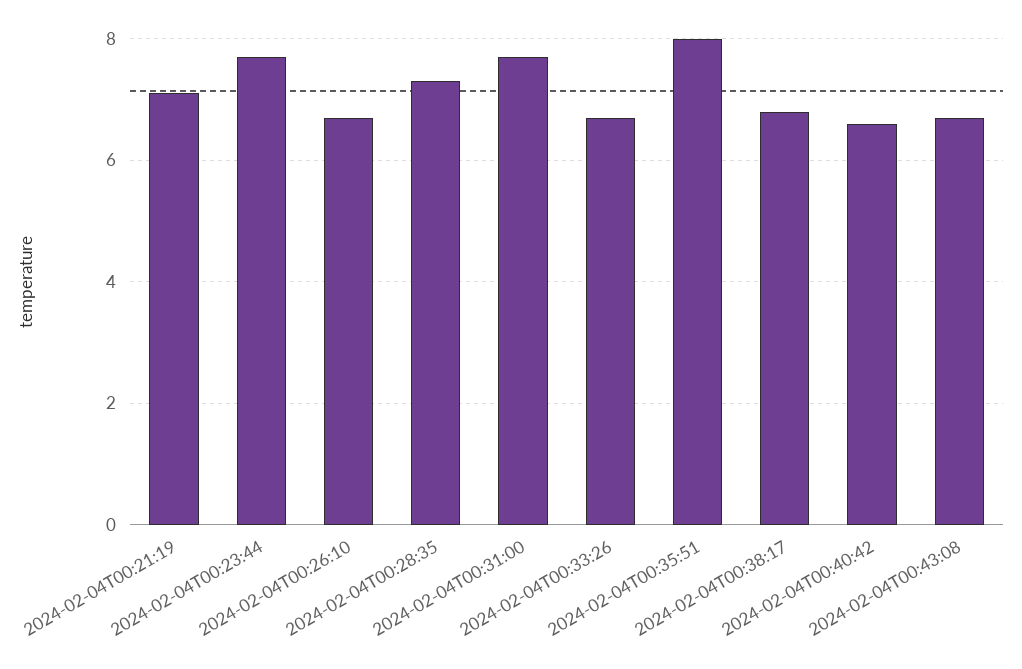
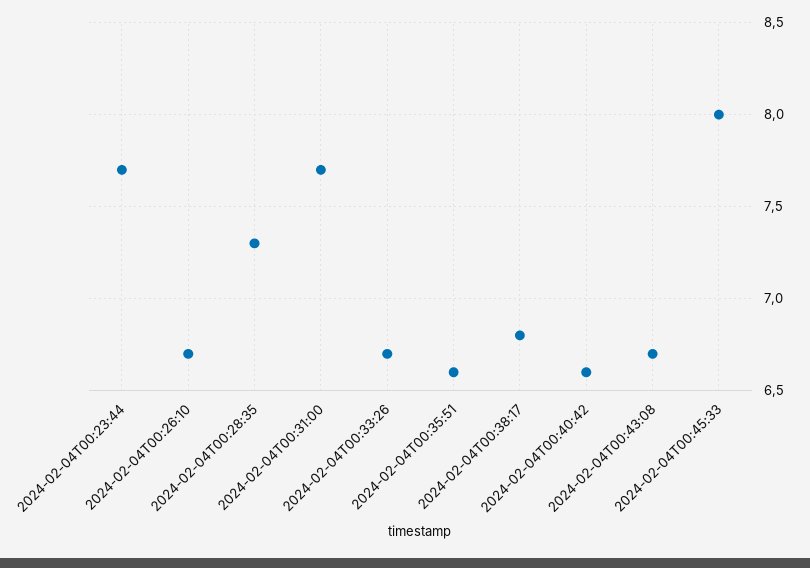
2024-02-04T00:21:19: 7 -> none
2024-02-04T00:35:51: 8 -> 6.6
2024-02-04T00:45:33: none -> 8

